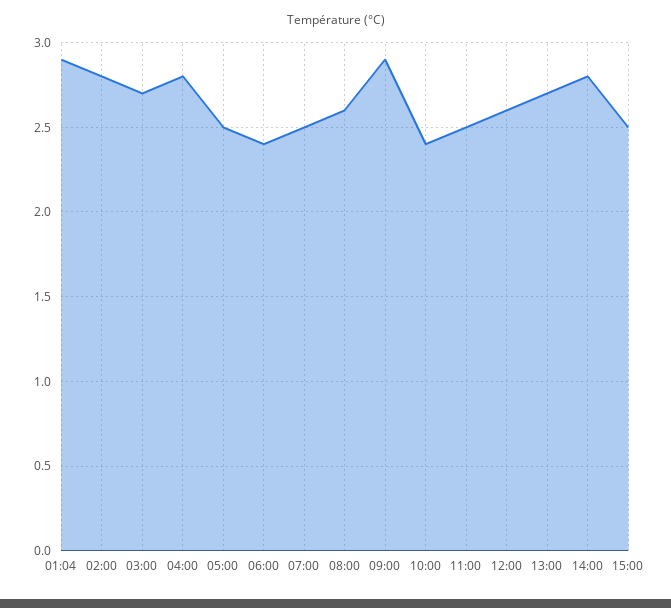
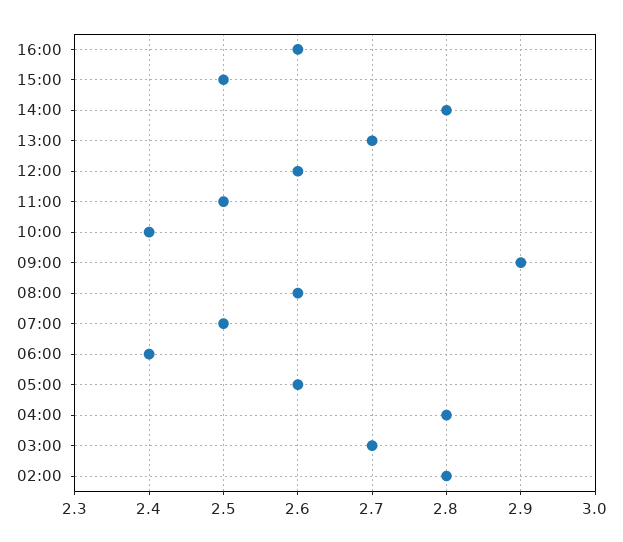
01:04: 2.9 -> none
05:00: 2.5 -> 2.6
16:00: none -> 2.6

